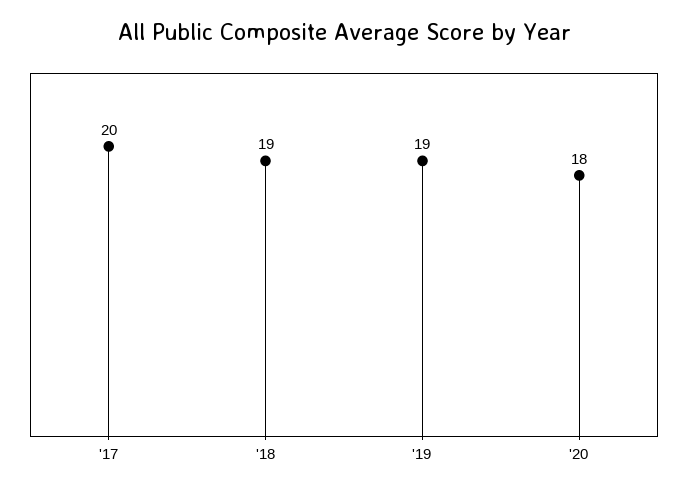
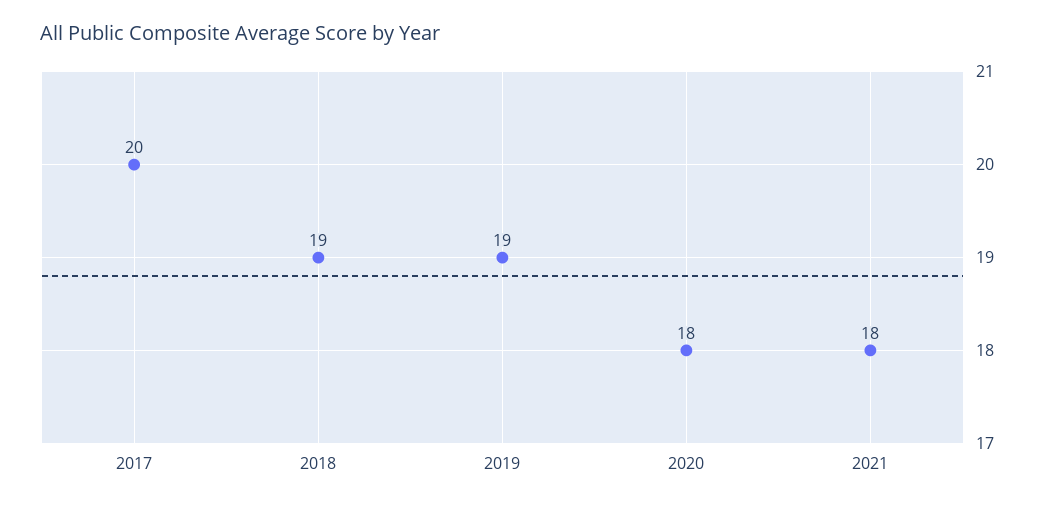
2021: none -> 18

